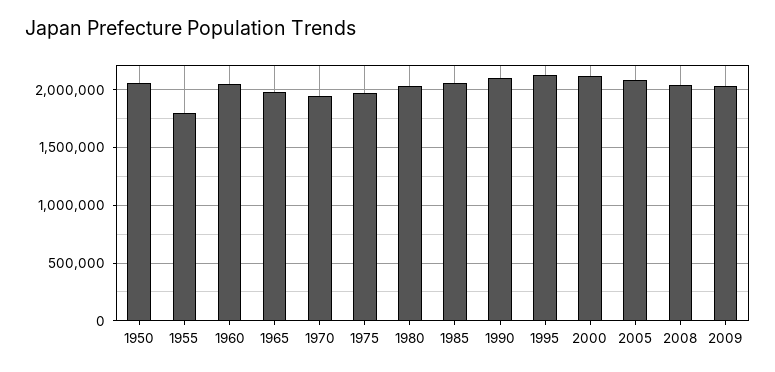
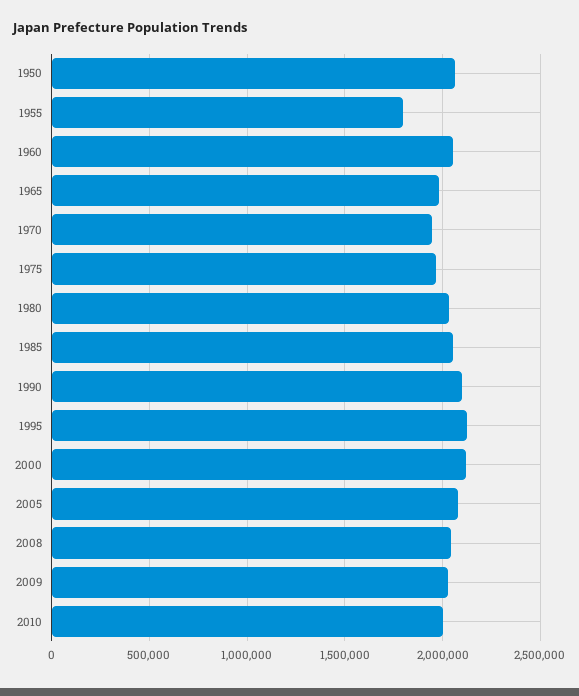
2010: none -> 2000000

